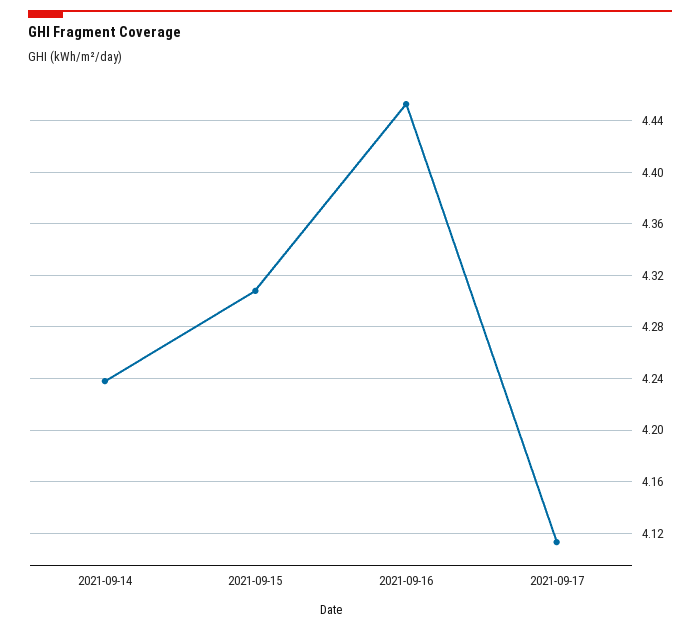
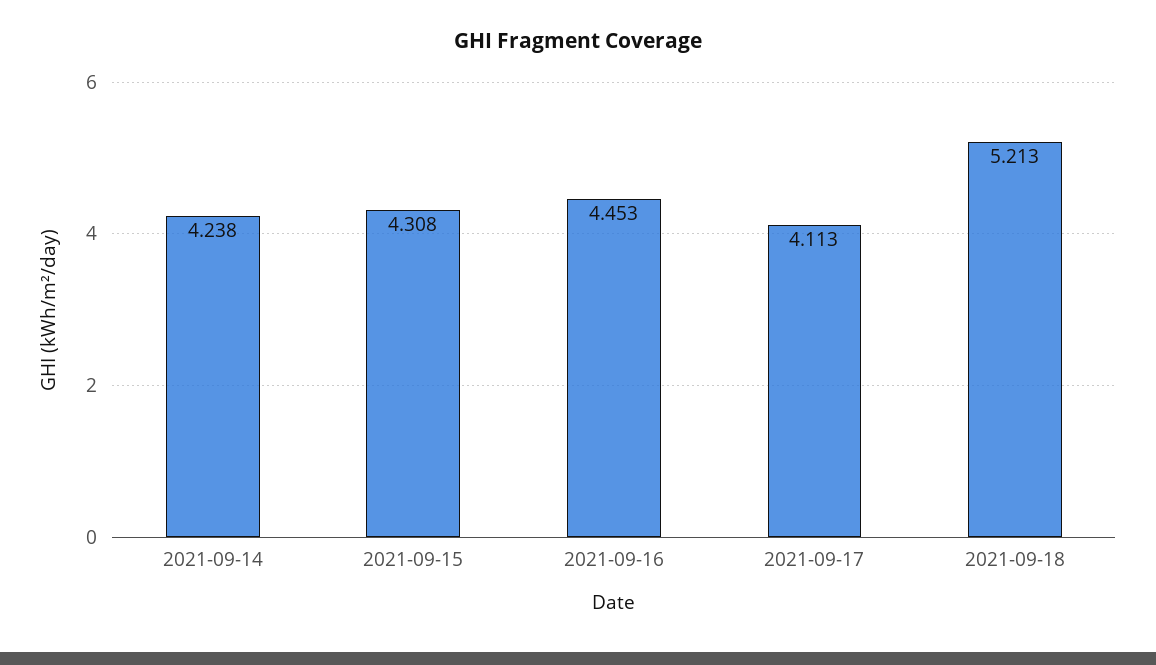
2021-09-18: none -> 5.213

